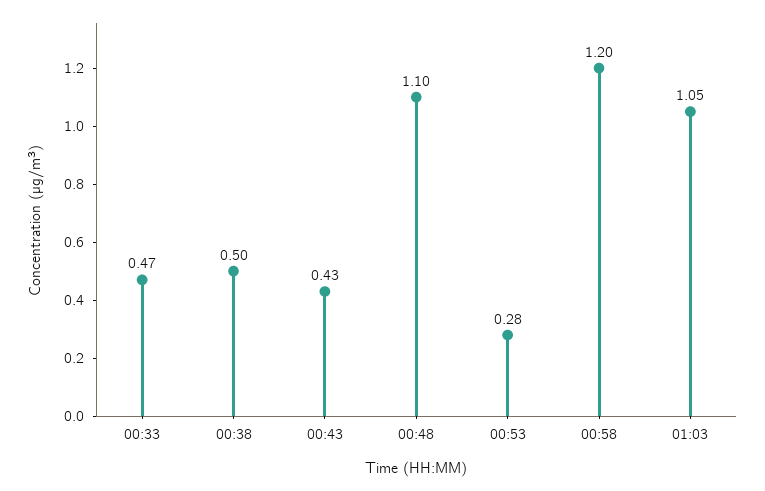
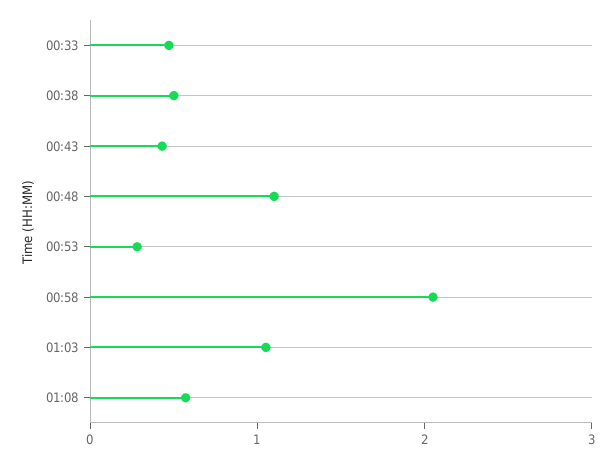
00:58: 1.2 -> 2
01:08: none -> 0.6

